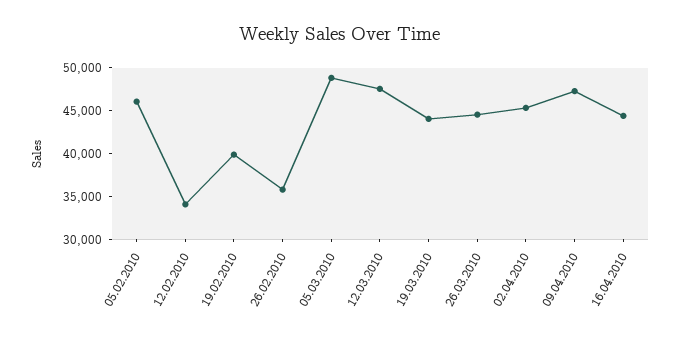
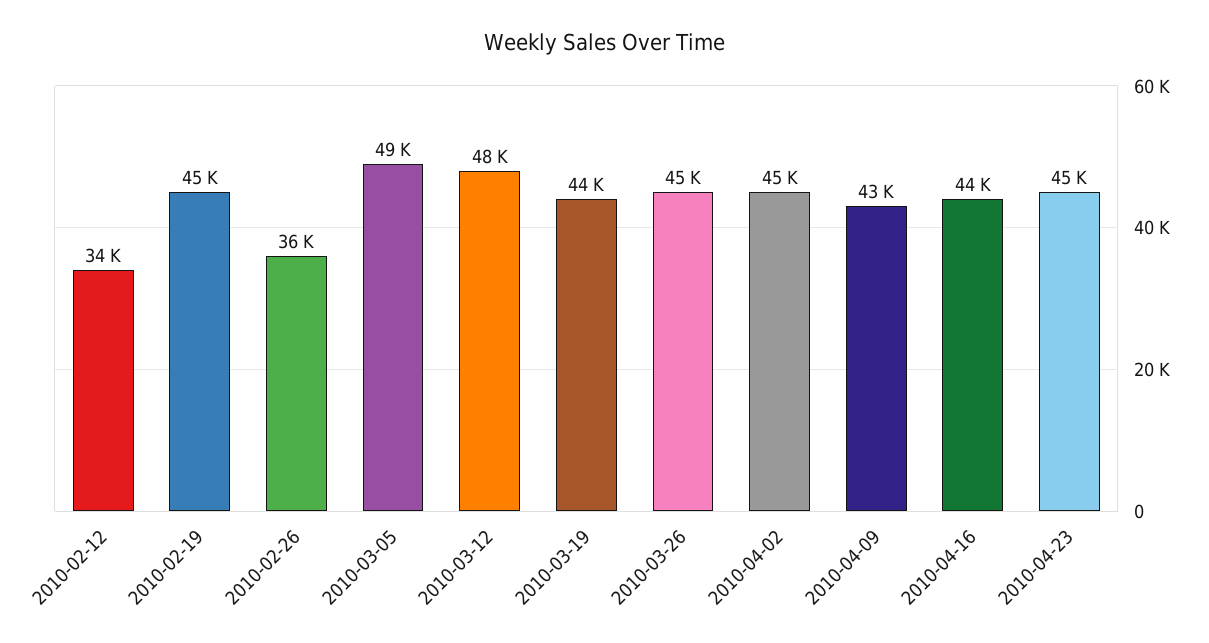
05.02.2010: 46000 -> none
19.02.2010: 40000 -> 45000
09.04.2010: 47000 -> 43000
2010-04-23: none -> 45000

